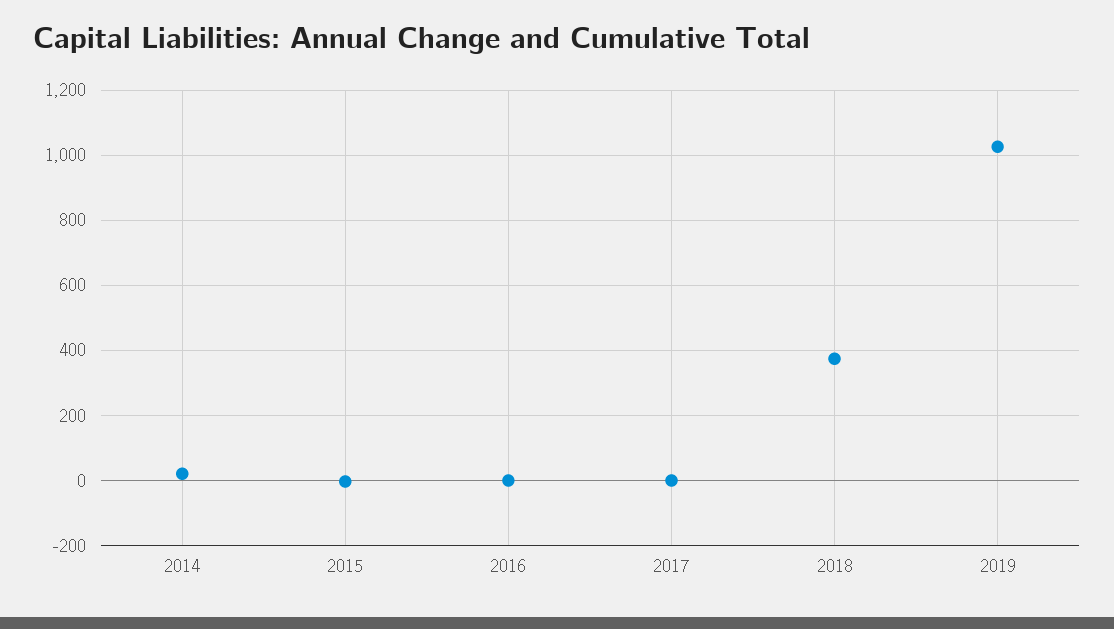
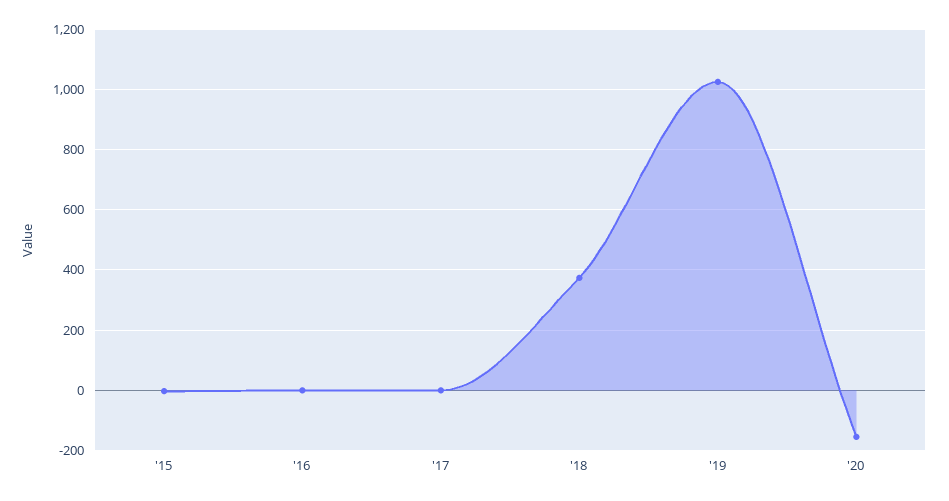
2014: 20 -> none
'20: none -> -160

